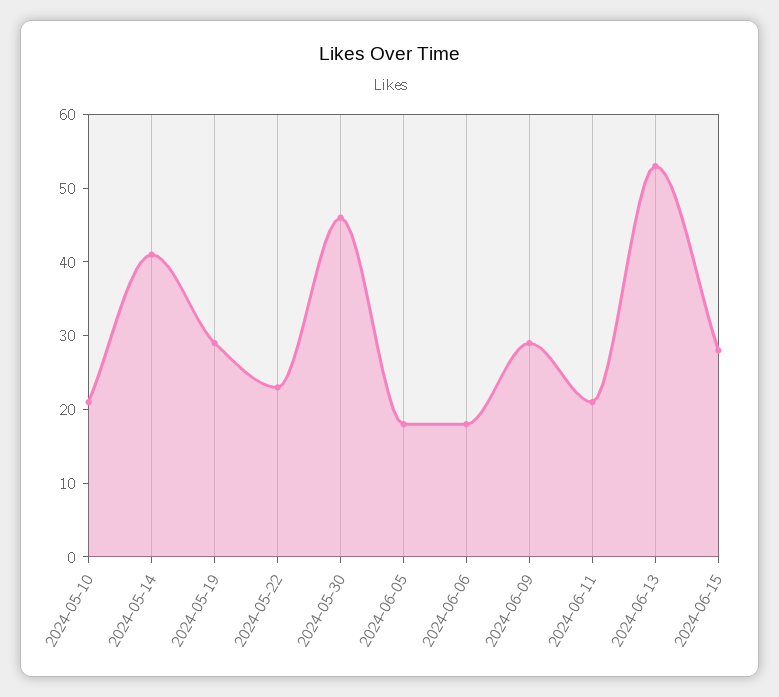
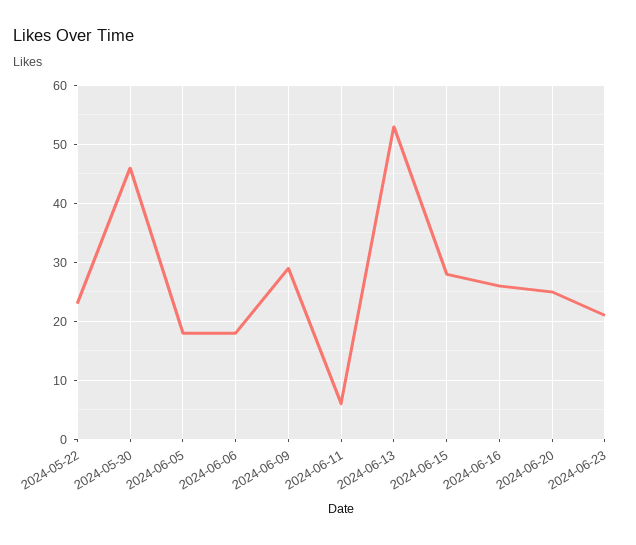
2024-05-10: 20 -> none
2024-05-14: 40 -> none
2024-05-19: 30 -> none
2024-06-11: 20 -> 5
2024-06-16: none -> 25
2024-06-20: none -> 25
2024-06-23: none -> 20

